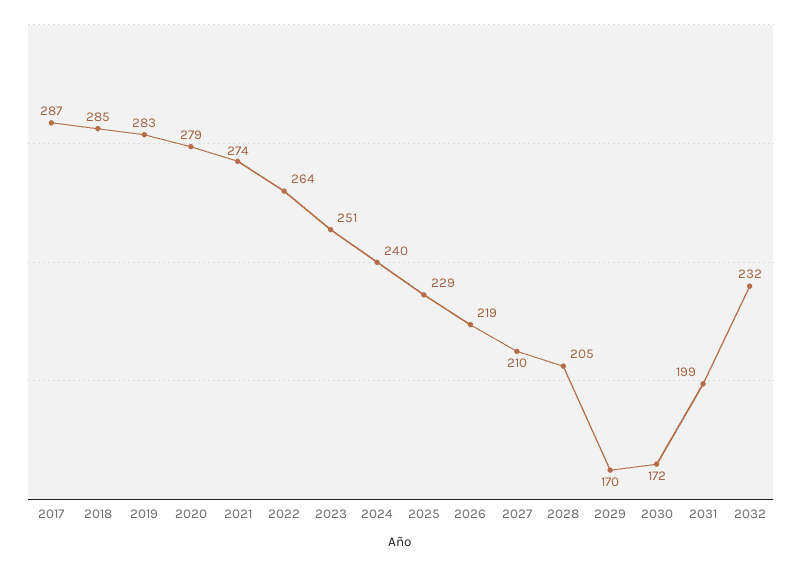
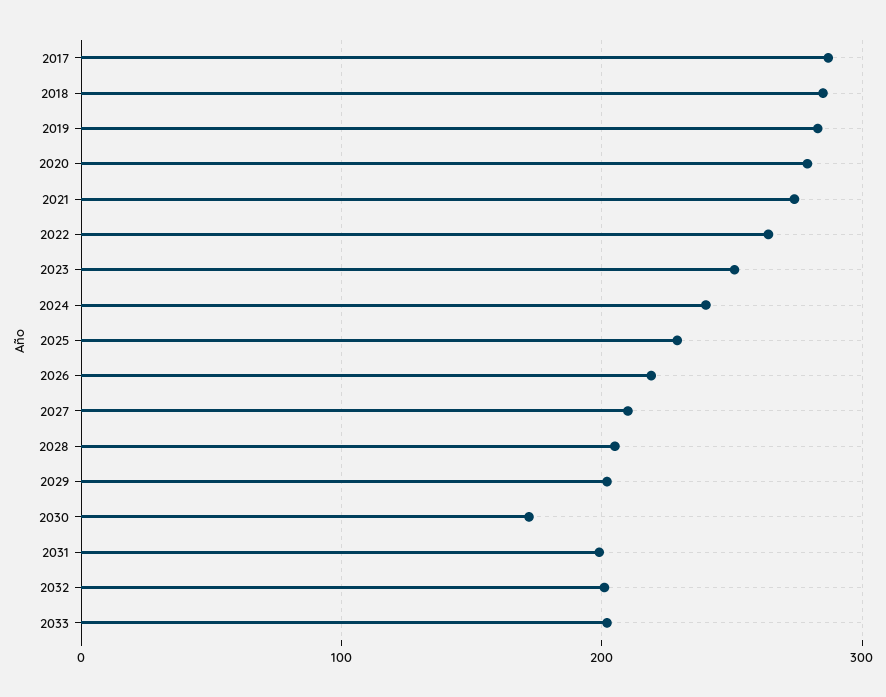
2029: 170 -> 200
2032: 232 -> 200
2033: none -> 200

